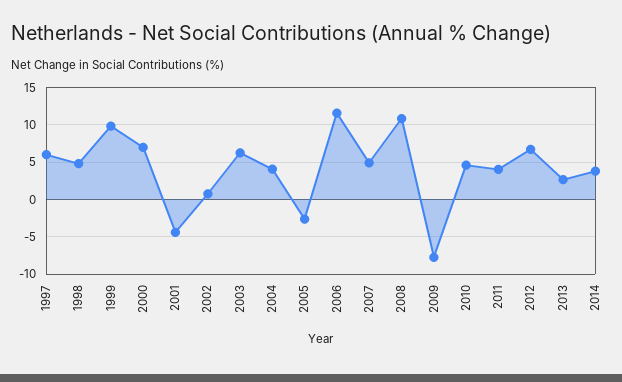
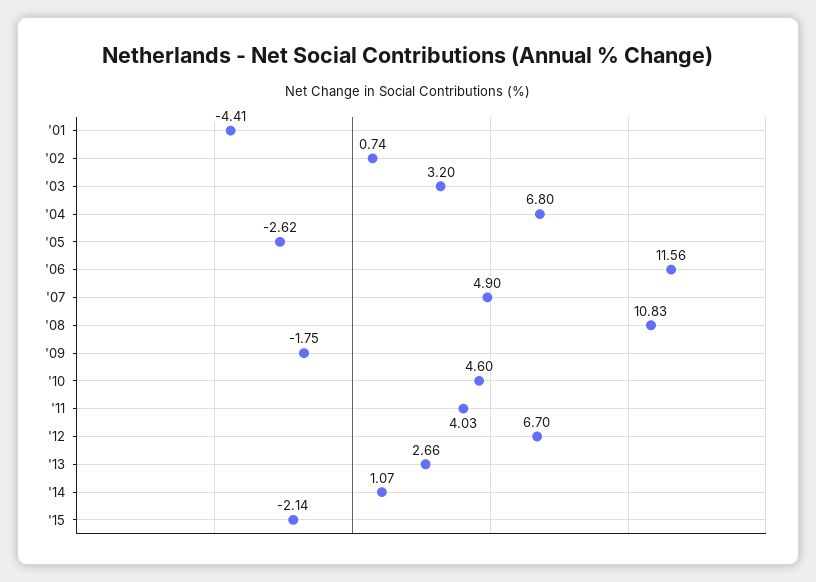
1997: 6 -> none
1998: 5 -> none
1999: 10 -> none
2000: 7 -> none
2003: 6 -> 3.2
2004: 4 -> 6.8
2009: -8 -> -1.75
2014: 4 -> 1.07
'15: none -> -2.14

